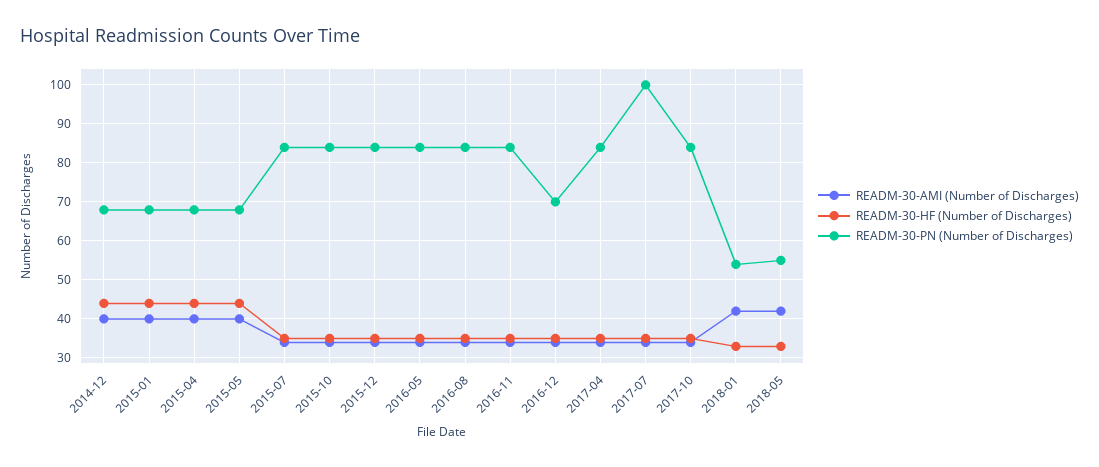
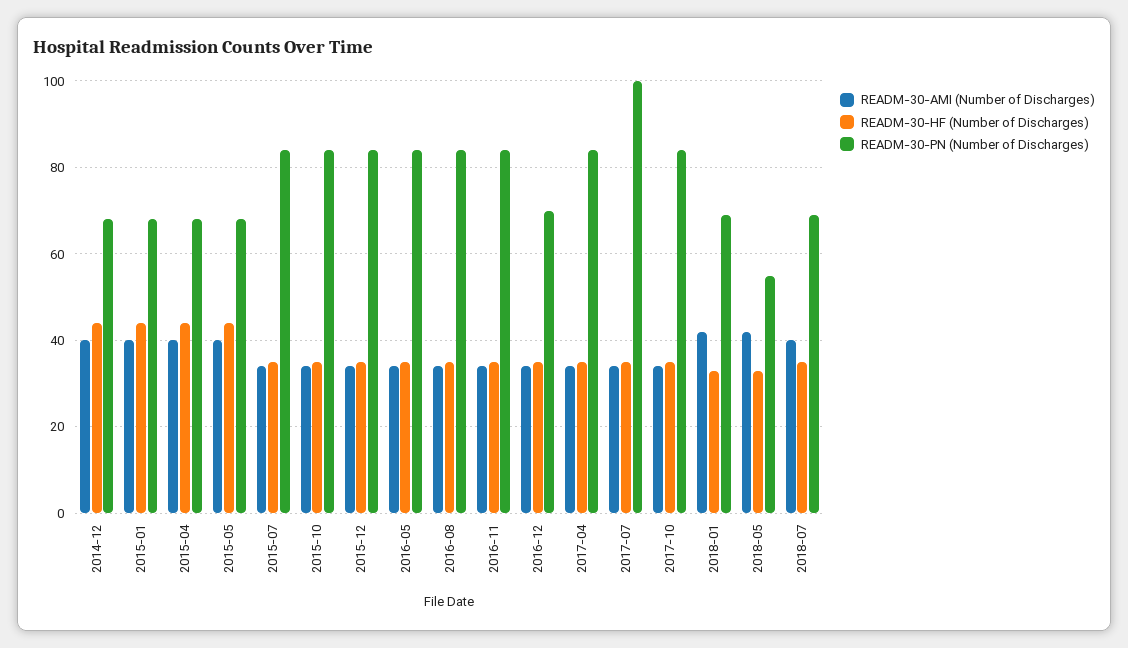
READM-30-PN (Number of Discharges), 2018-01: 55 -> 70
READM-30-AMI (Number of Discharges), 2018-07: none -> 40
READM-30-HF (Number of Discharges), 2018-07: none -> 35
READM-30-PN (Number of Discharges), 2018-07: none -> 70

